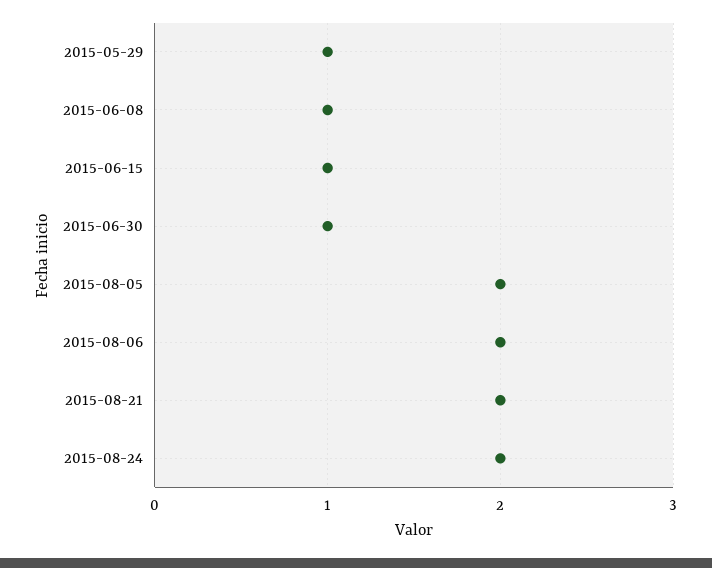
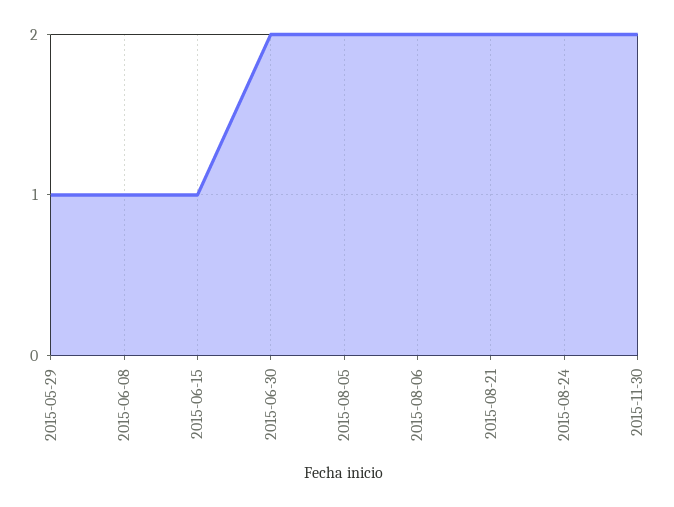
2015-06-30: 1 -> 2
2015-11-30: none -> 2

